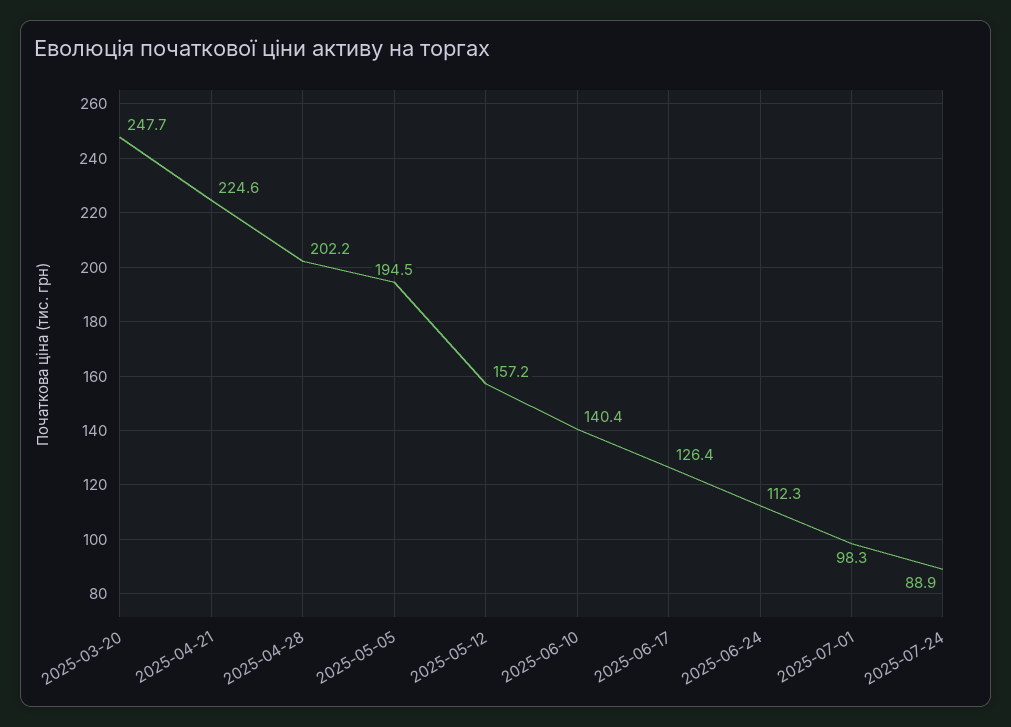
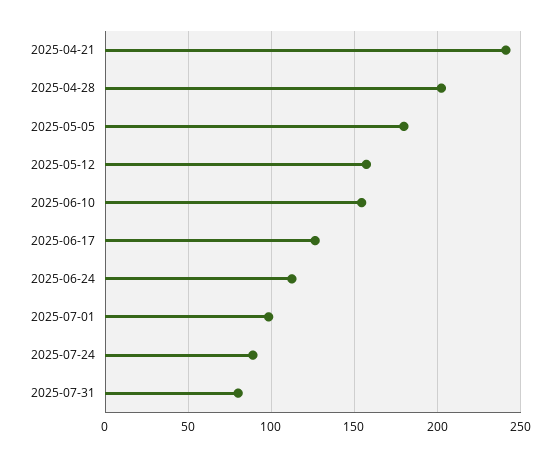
2025-03-20: 247.7 -> none
2025-04-21: 224.6 -> 240
2025-05-05: 194.5 -> 180
2025-06-10: 140.4 -> 155
2025-07-31: none -> 80

